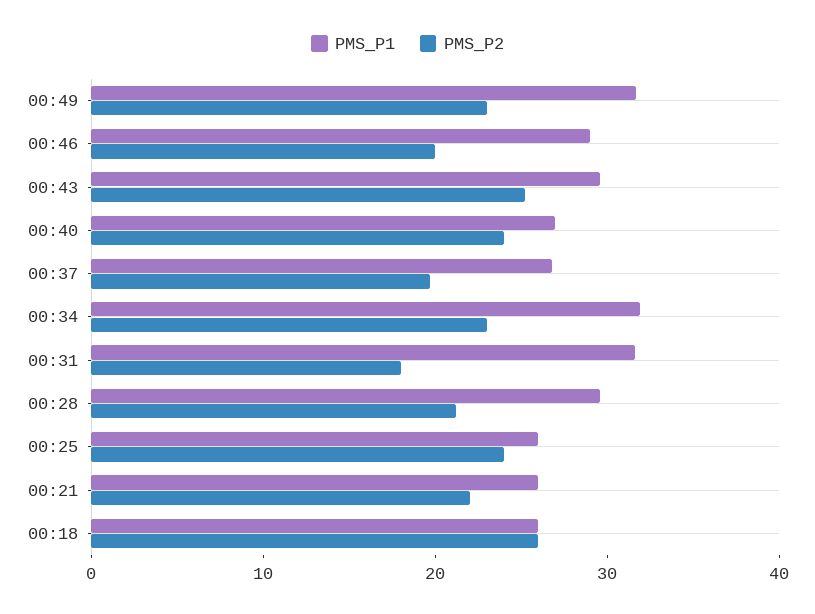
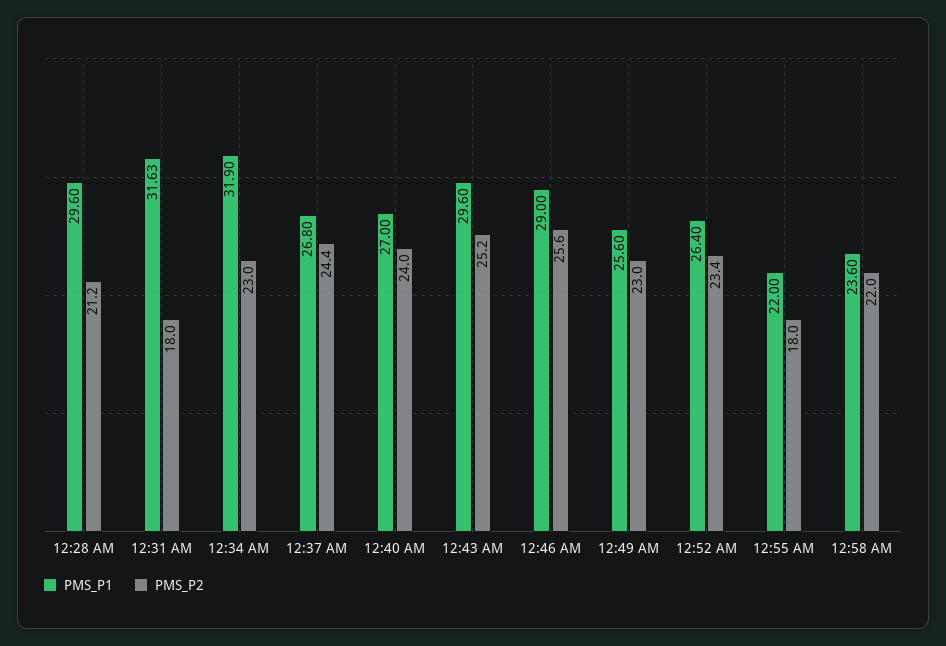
PMS_P1, 00:49: 32 -> 25.6
PMS_P2, 00:46: 20 -> 25.6
PMS_P2, 00:37: 20 -> 24.4
PMS_P1, 00:25: 26 -> none
PMS_P2, 00:25: 24 -> none
PMS_P1, 00:21: 26 -> none
PMS_P2, 00:21: 22 -> none
PMS_P1, 00:18: 26 -> none
PMS_P2, 00:18: 26 -> none
PMS_P1, 12:52 AM: none -> 26.4
PMS_P2, 12:52 AM: none -> 23.4
PMS_P1, 12:55 AM: none -> 22
PMS_P2, 12:55 AM: none -> 18
PMS_P1, 12:58 AM: none -> 23.6
PMS_P2, 12:58 AM: none -> 22

